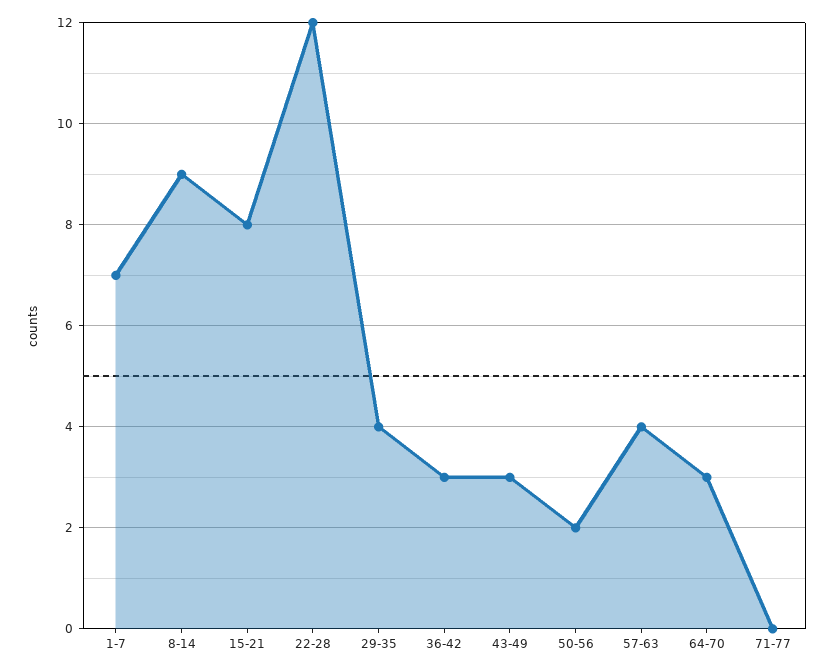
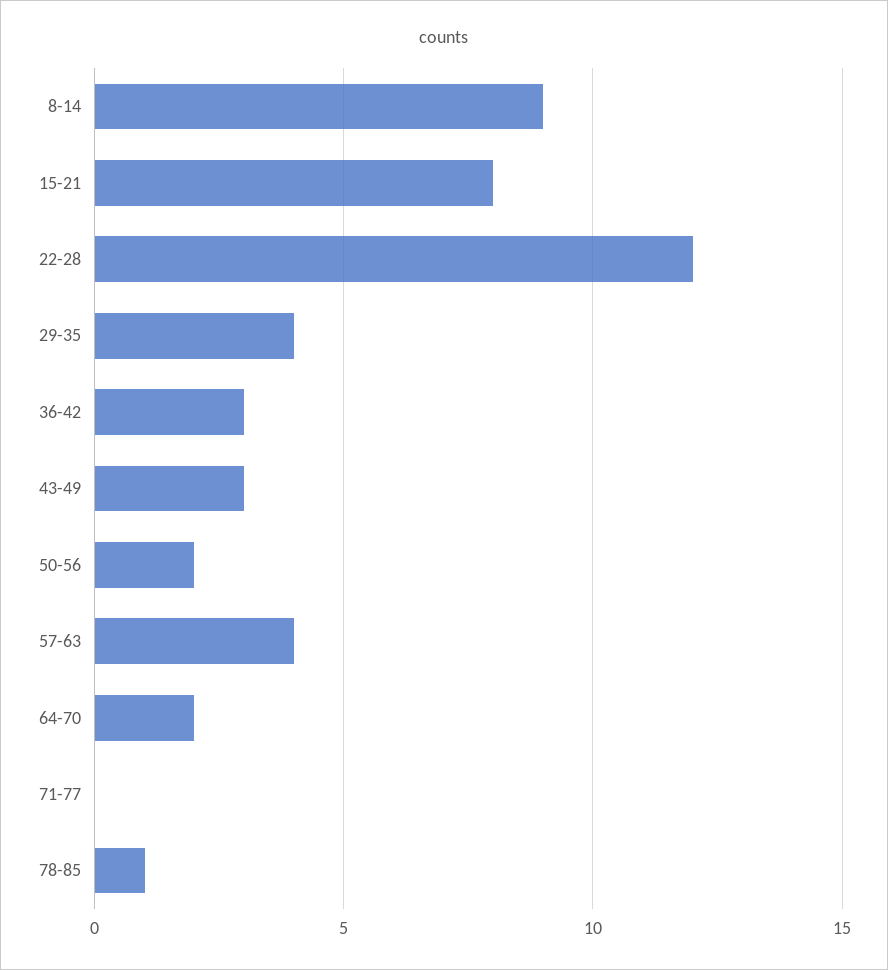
1-7: 7 -> none
64-70: 3 -> 2
78-85: none -> 1

